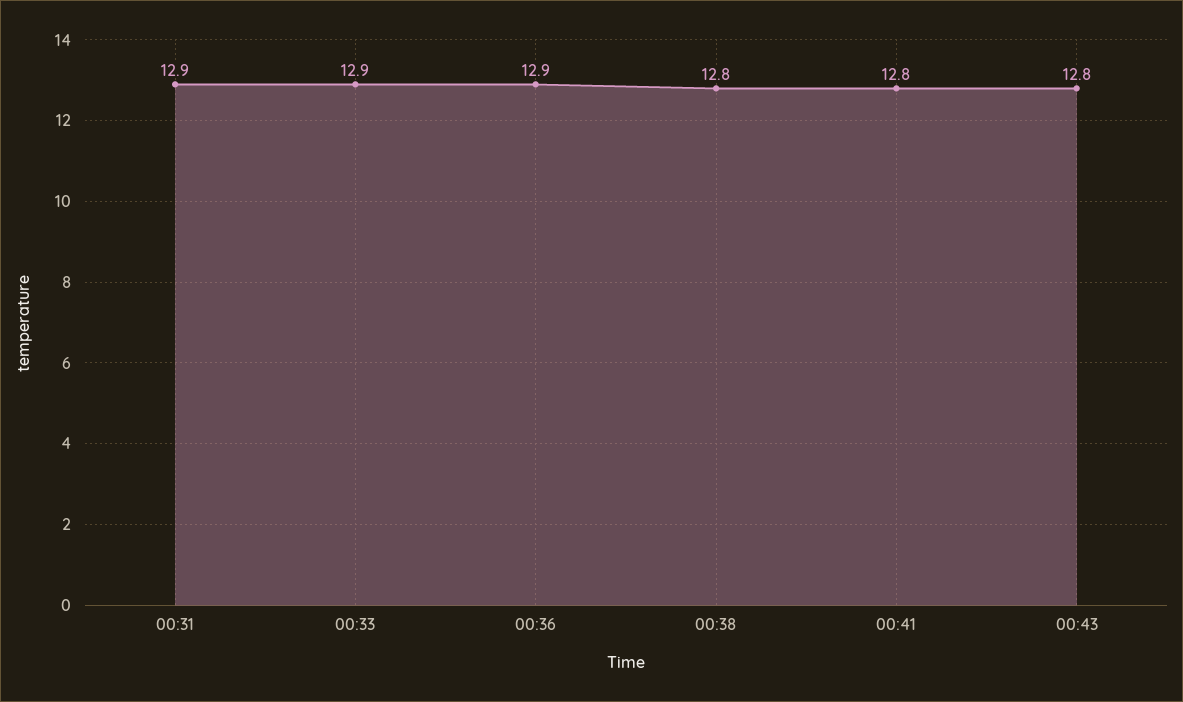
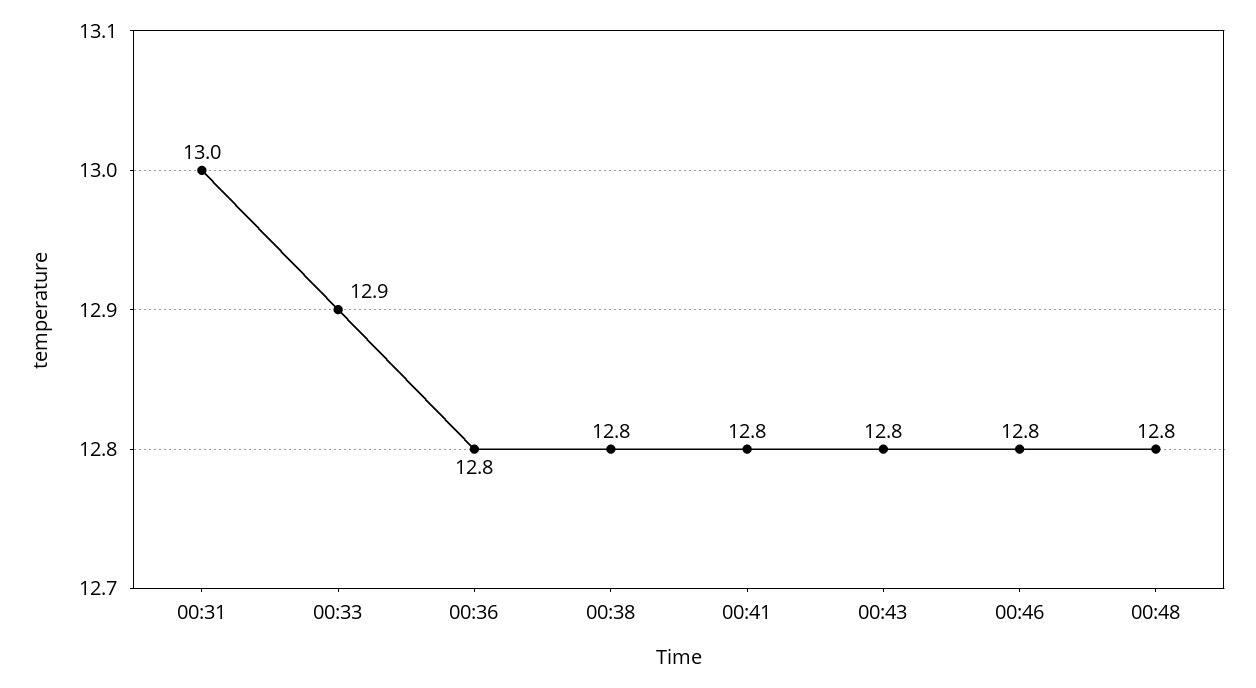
00:31: 12.9 -> 13
00:36: 12.9 -> 12.8
00:46: none -> 12.8
00:48: none -> 12.8

